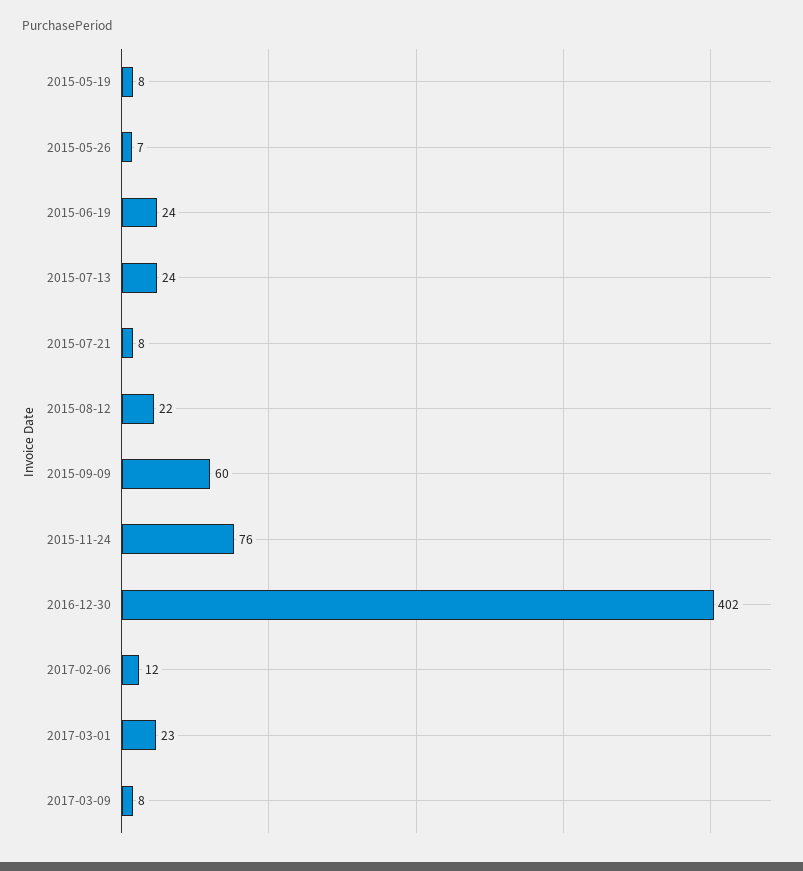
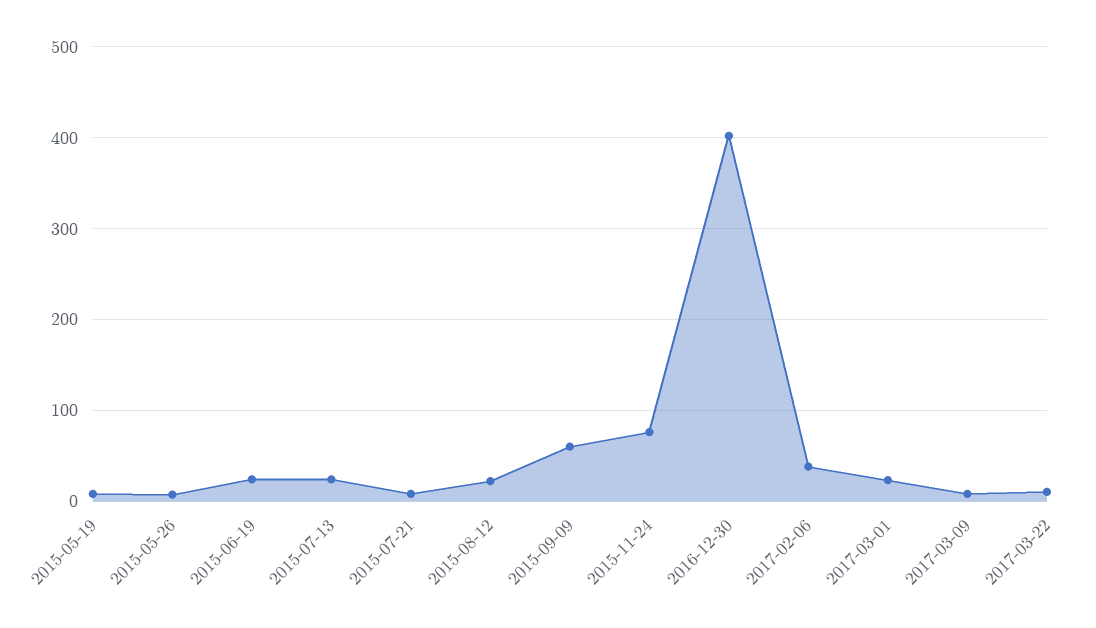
2017-02-06: 12 -> 40
2017-03-22: none -> 10

